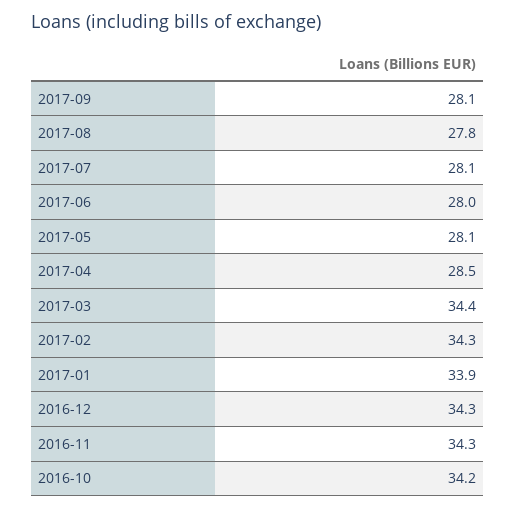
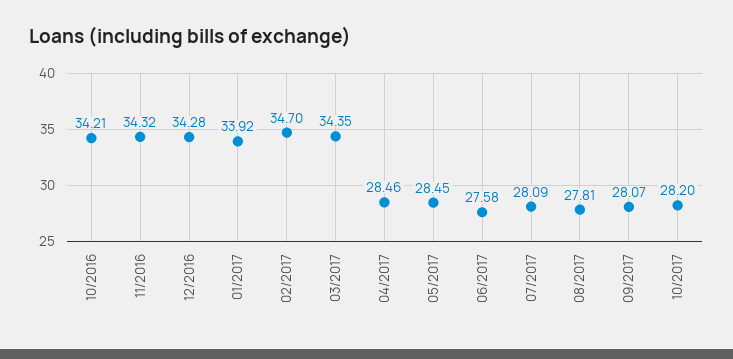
2017-06: 28 -> 27.58
2017-05: 28.1 -> 28.45
2017-02: 34.3 -> 34.7
10/2017: none -> 28.2

